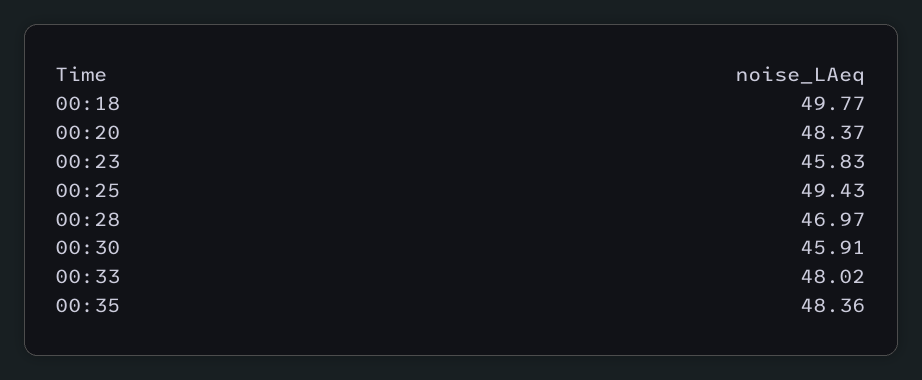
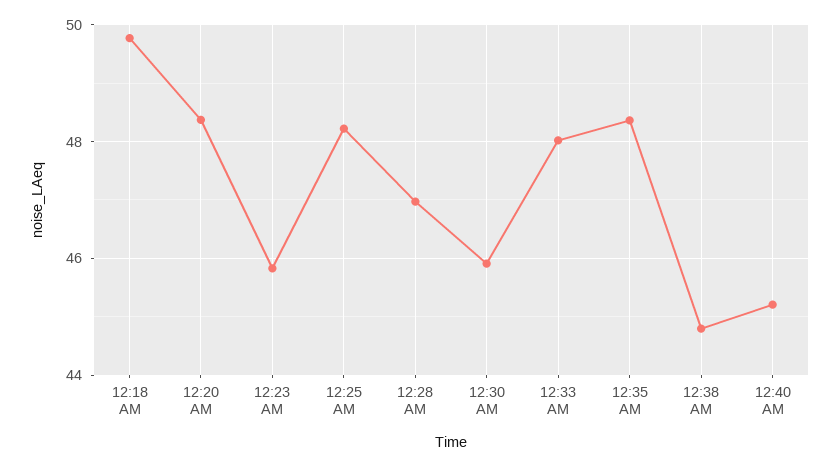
00:25: 49.43 -> 48.2
12:38 AM: none -> 44.8
12:40 AM: none -> 45.2

